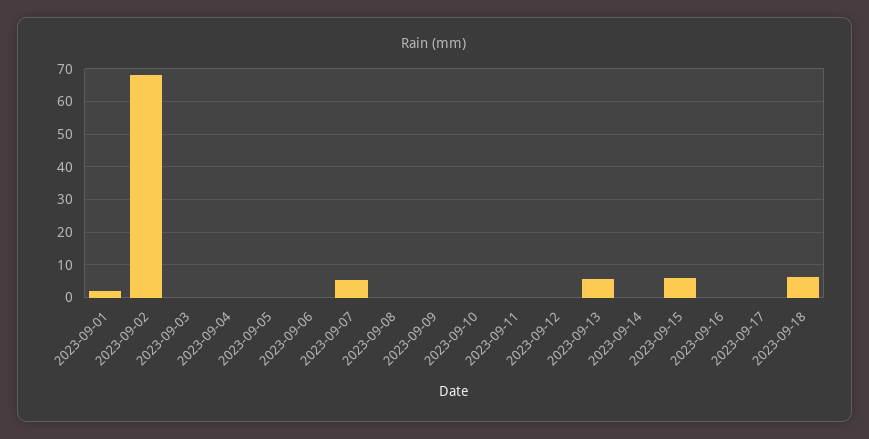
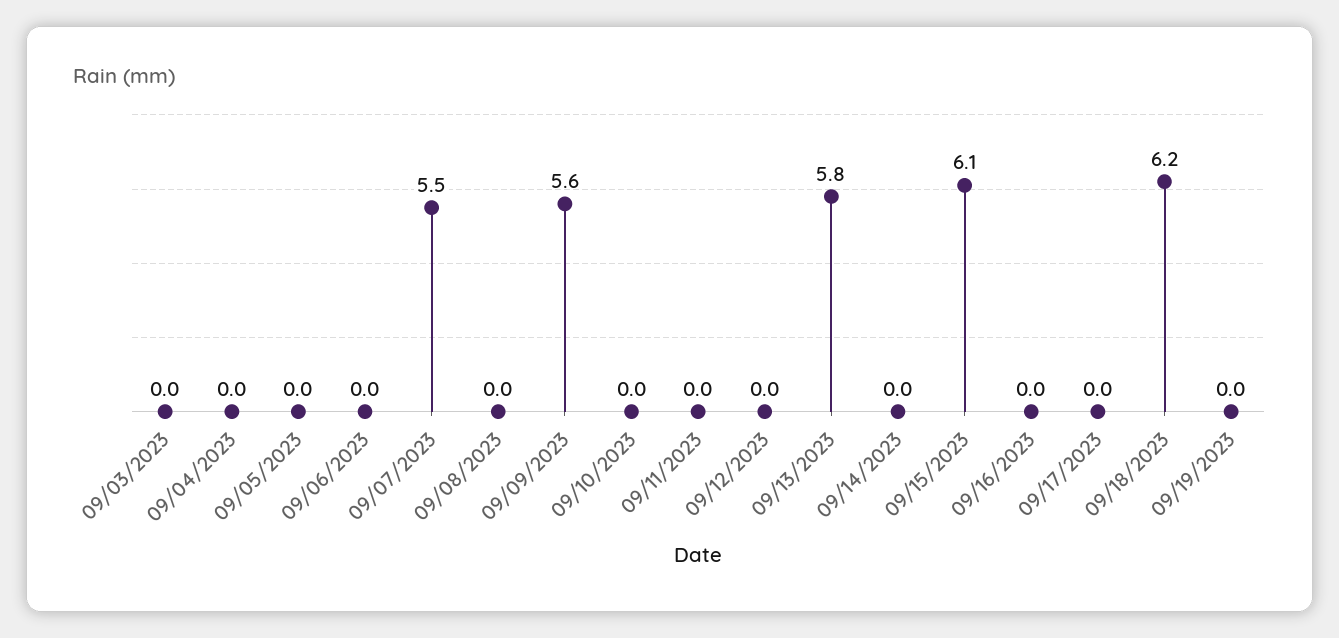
2023-09-01: 2 -> none
2023-09-02: 68 -> none
2023-09-09: 0 -> 5.6
09/19/2023: none -> 0

